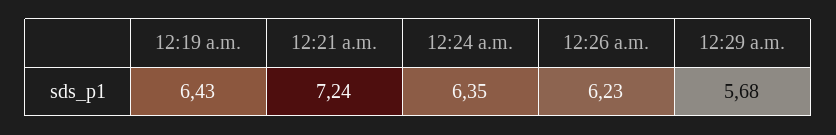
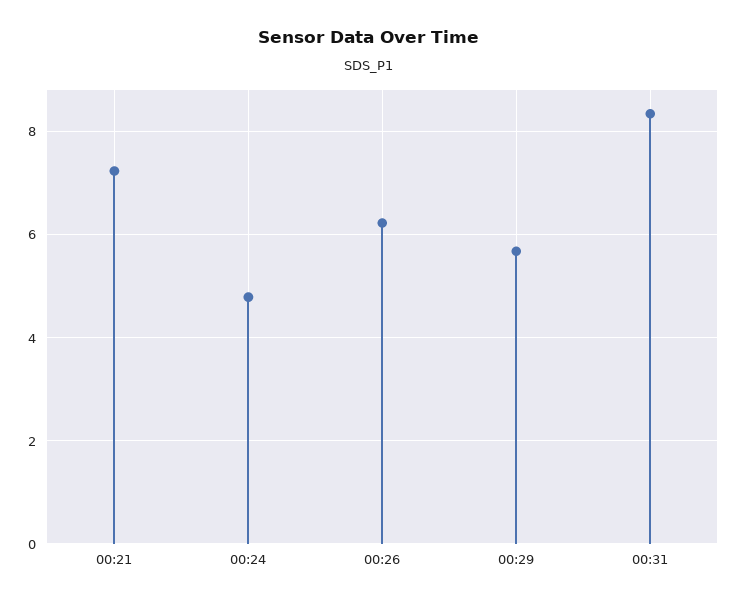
12:19 a.m.: 6.43 -> none
12:24 a.m.: 6.35 -> 4.8
00:31: none -> 8.4

